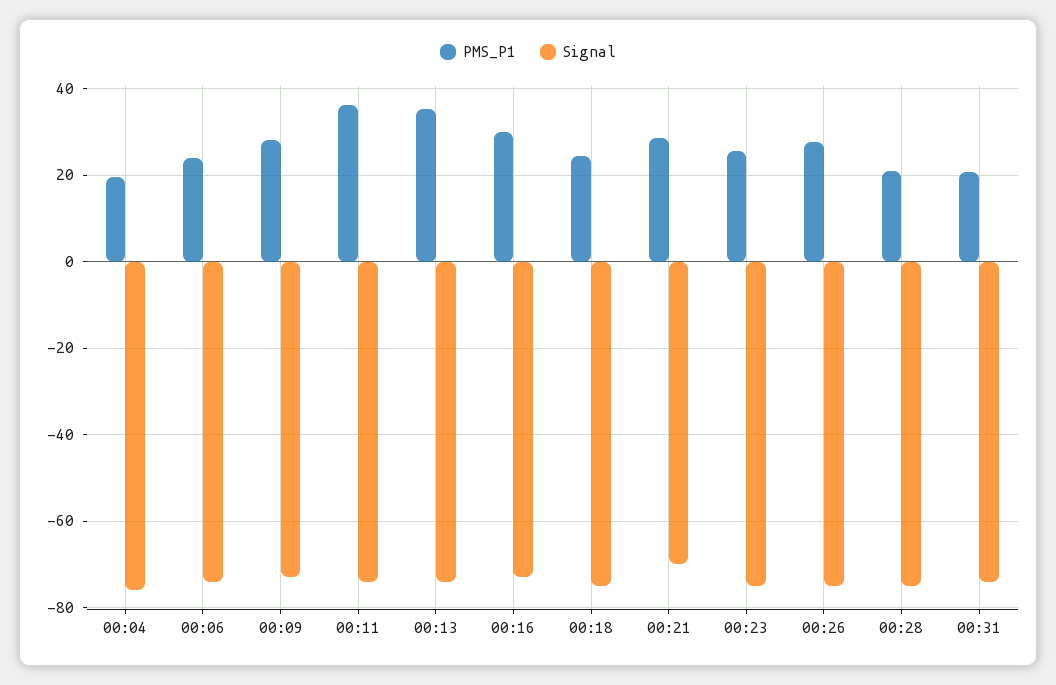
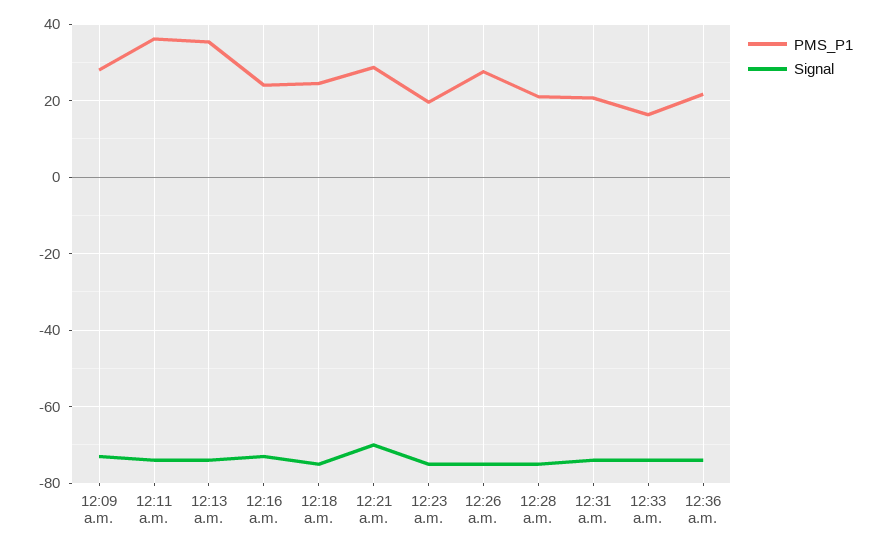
PMS_P1, 00:04: 20 -> none
Signal, 00:04: -76 -> none
PMS_P1, 00:06: 24 -> none
Signal, 00:06: -74 -> none
PMS_P1, 00:16: 30 -> 24
PMS_P1, 00:23: 26 -> 20
PMS_P1, 12:33 a.m.: none -> 16
Signal, 12:33 a.m.: none -> -74
PMS_P1, 12:36 a.m.: none -> 22
Signal, 12:36 a.m.: none -> -74

